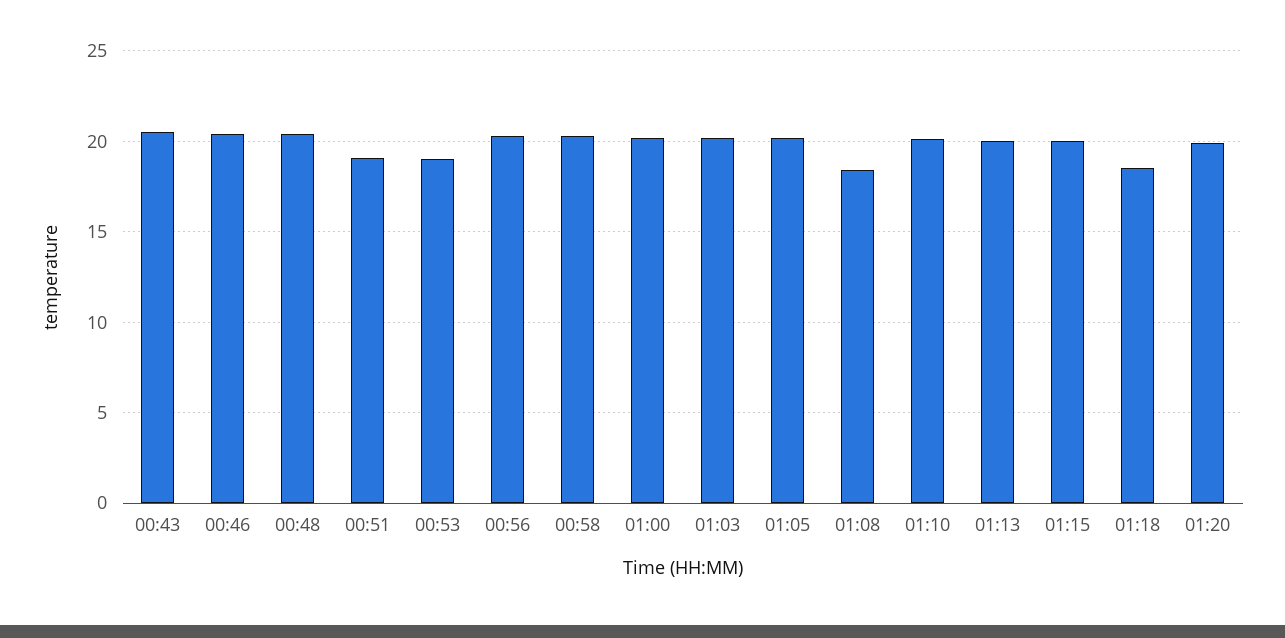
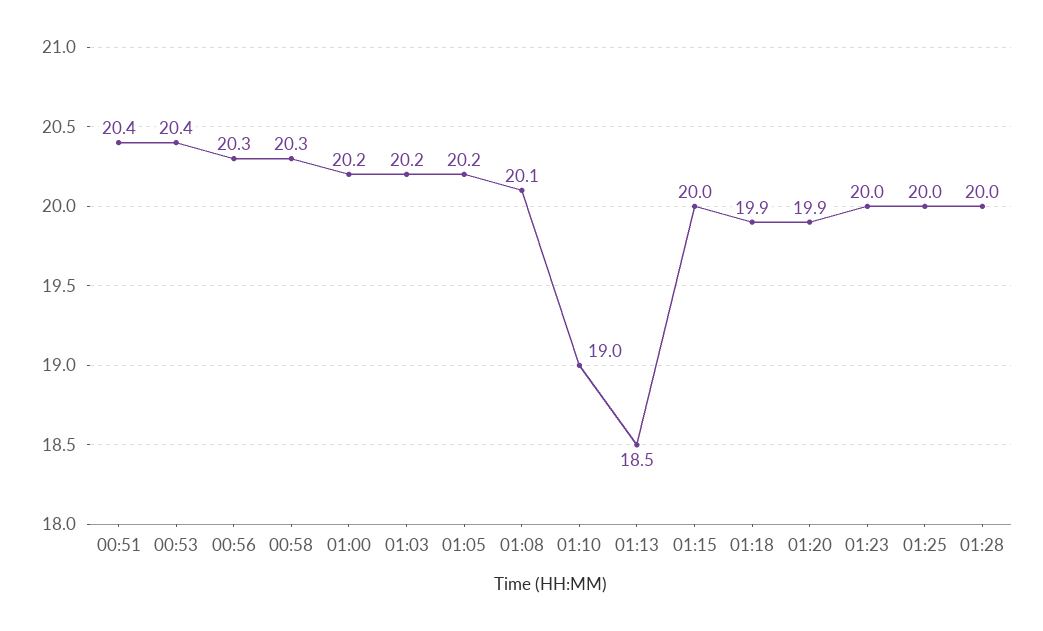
00:43: 20.5 -> none
00:46: 20.5 -> none
00:48: 20.5 -> none
00:51: 19 -> 20.4
00:53: 19 -> 20.4
01:08: 18.5 -> 20.1
01:10: 20 -> 19
01:13: 20 -> 18.5
01:18: 18.5 -> 19.9
01:23: none -> 20
01:25: none -> 20
01:28: none -> 20

